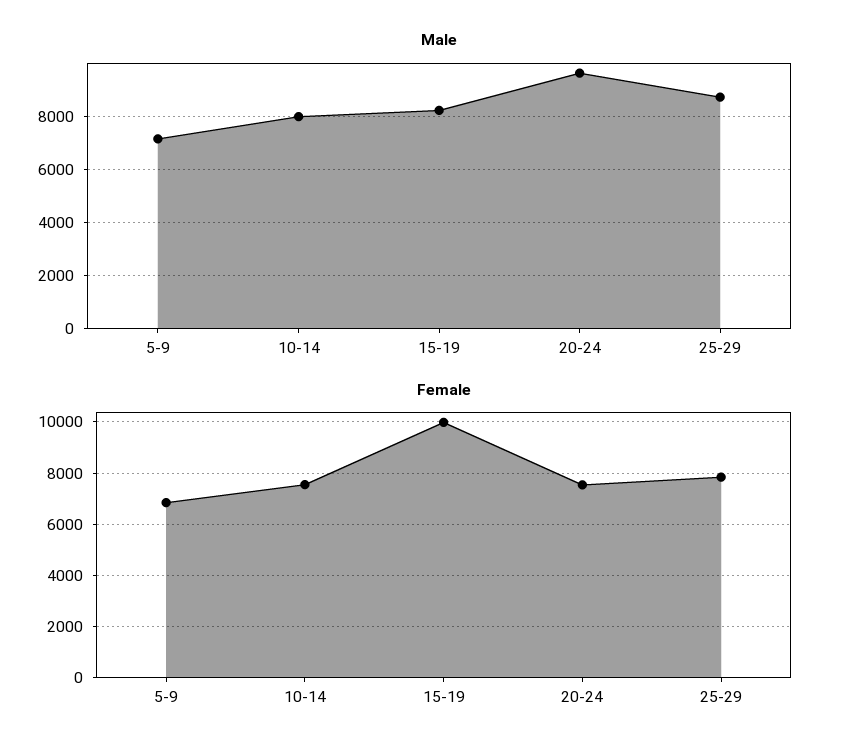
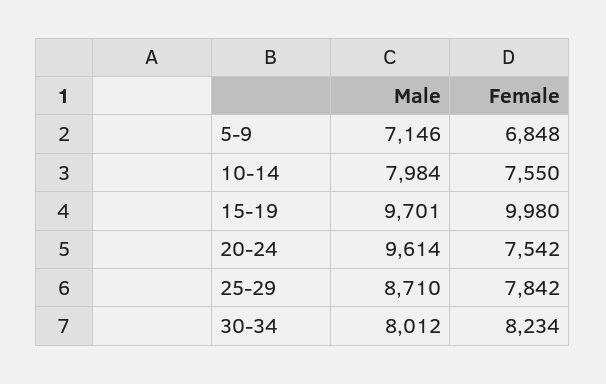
Male, 15-19: 8250 -> 9701
Male, 30-34: none -> 8012
Female, 30-34: none -> 8234

